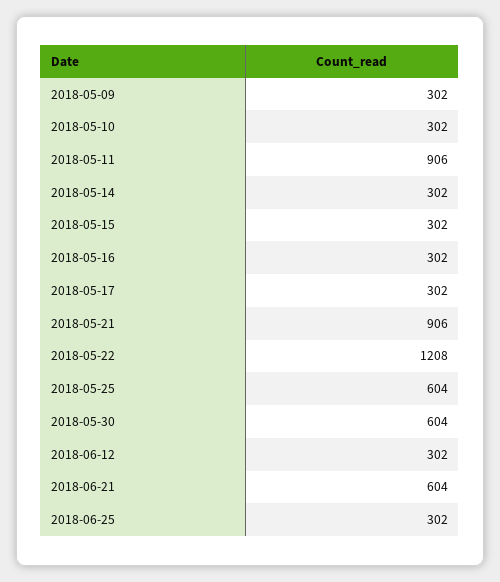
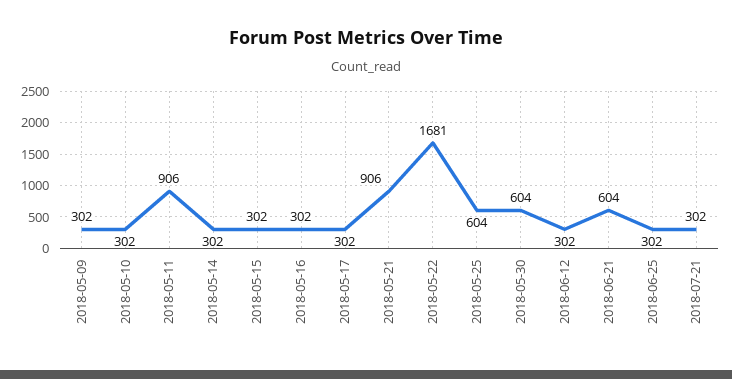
2018-05-22: 1208 -> 1681
2018-07-21: none -> 302

